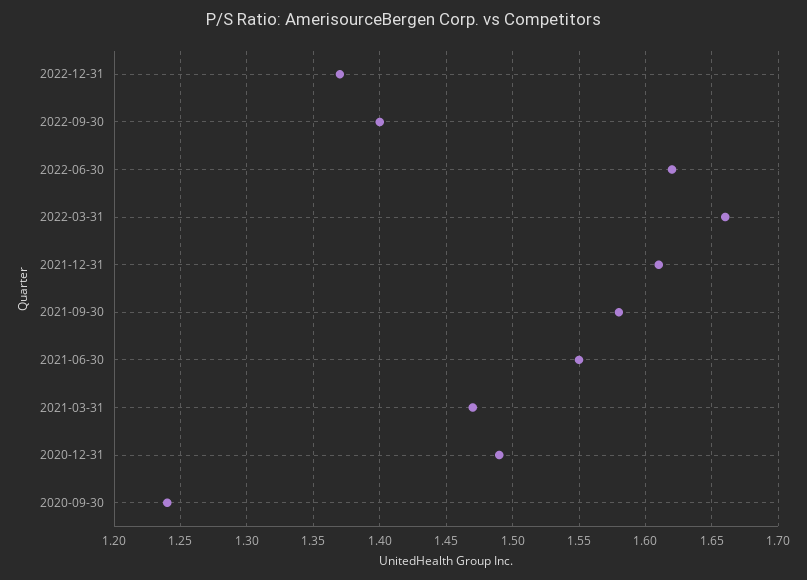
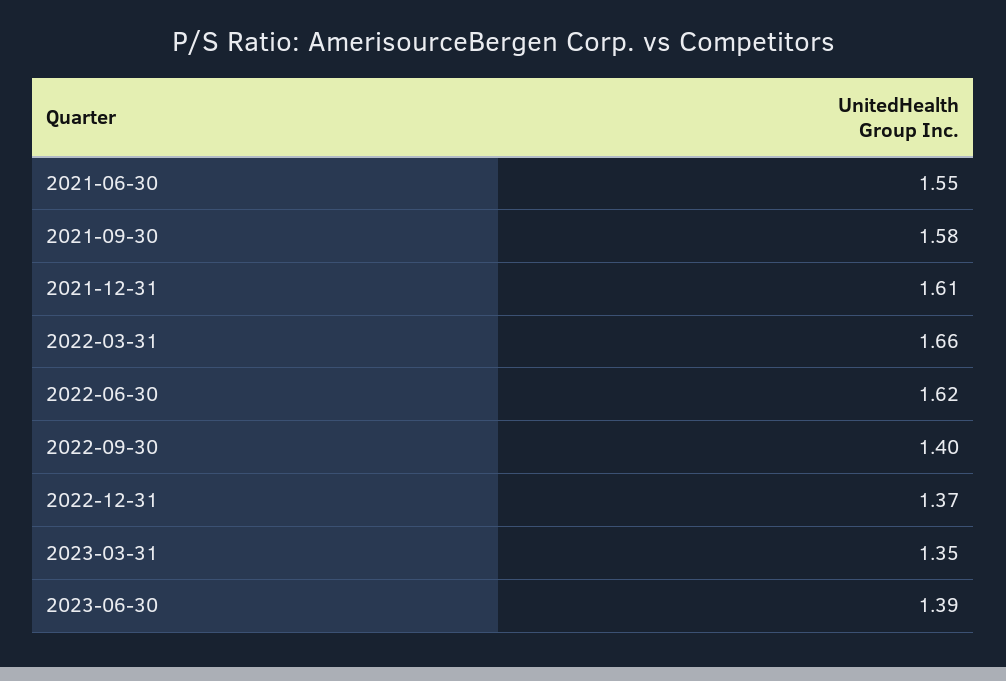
2021-03-31: 1.47 -> none
2020-12-31: 1.49 -> none
2020-09-30: 1.24 -> none
2023-03-31: none -> 1.35
2023-06-30: none -> 1.39

